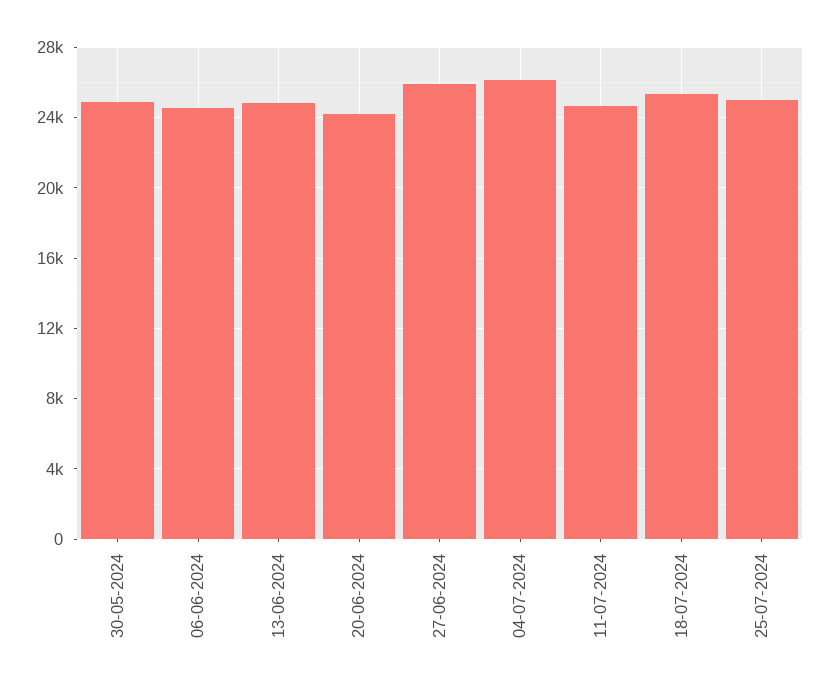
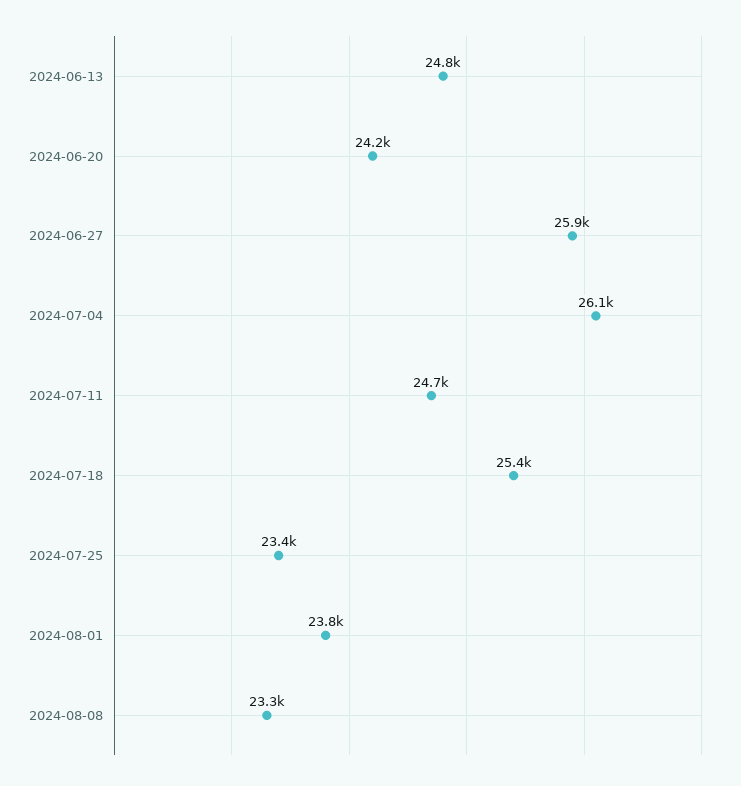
30-05-2024: 25000 -> none
06-06-2024: 24500 -> none
25-07-2024: 25000 -> 23400
2024-08-01: none -> 23800
2024-08-08: none -> 23300

